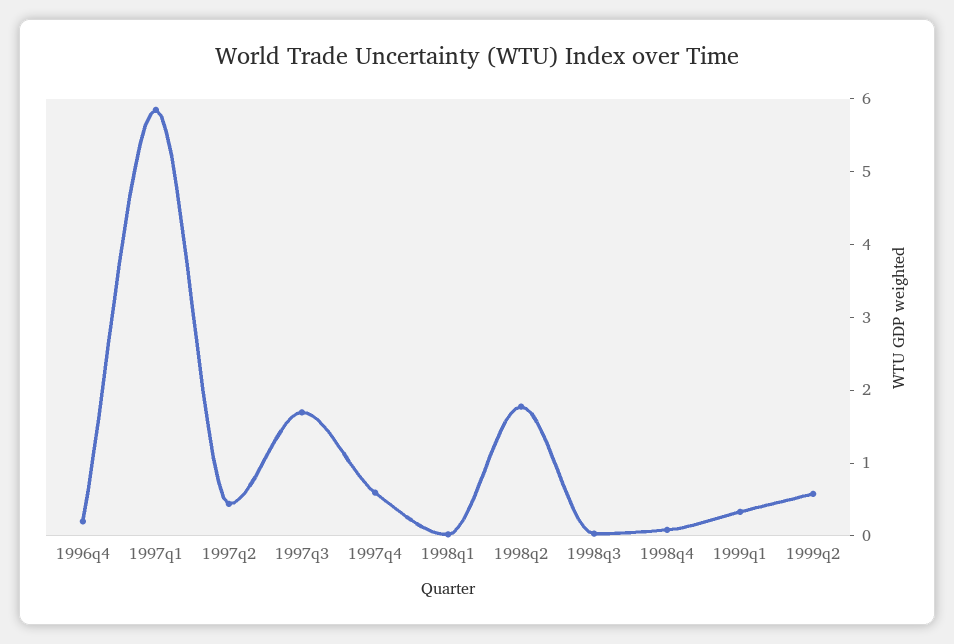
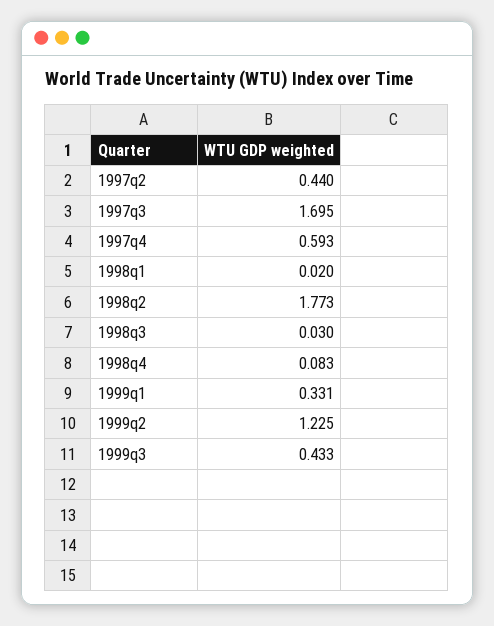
1996q4: 0.2 -> none
1997q1: 5.8 -> none
1999q2: 0.6 -> 1.225
1999q3: none -> 0.433

